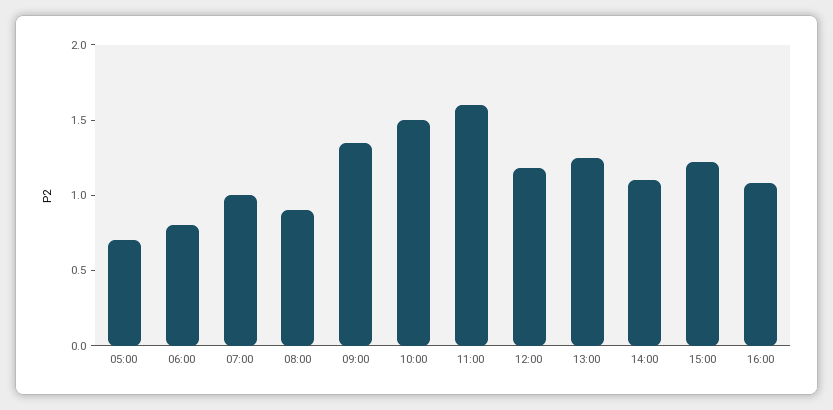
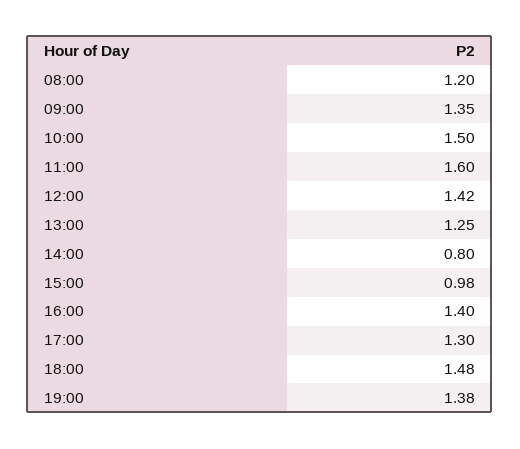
05:00: 0.7 -> none
06:00: 0.8 -> none
07:00: 1 -> none
08:00: 0.9 -> 1.2
12:00: 1.2 -> 1.42
14:00: 1.1 -> 0.8
15:00: 1.2 -> 0.98
16:00: 1.1 -> 1.4
17:00: none -> 1.3
18:00: none -> 1.48
19:00: none -> 1.38

